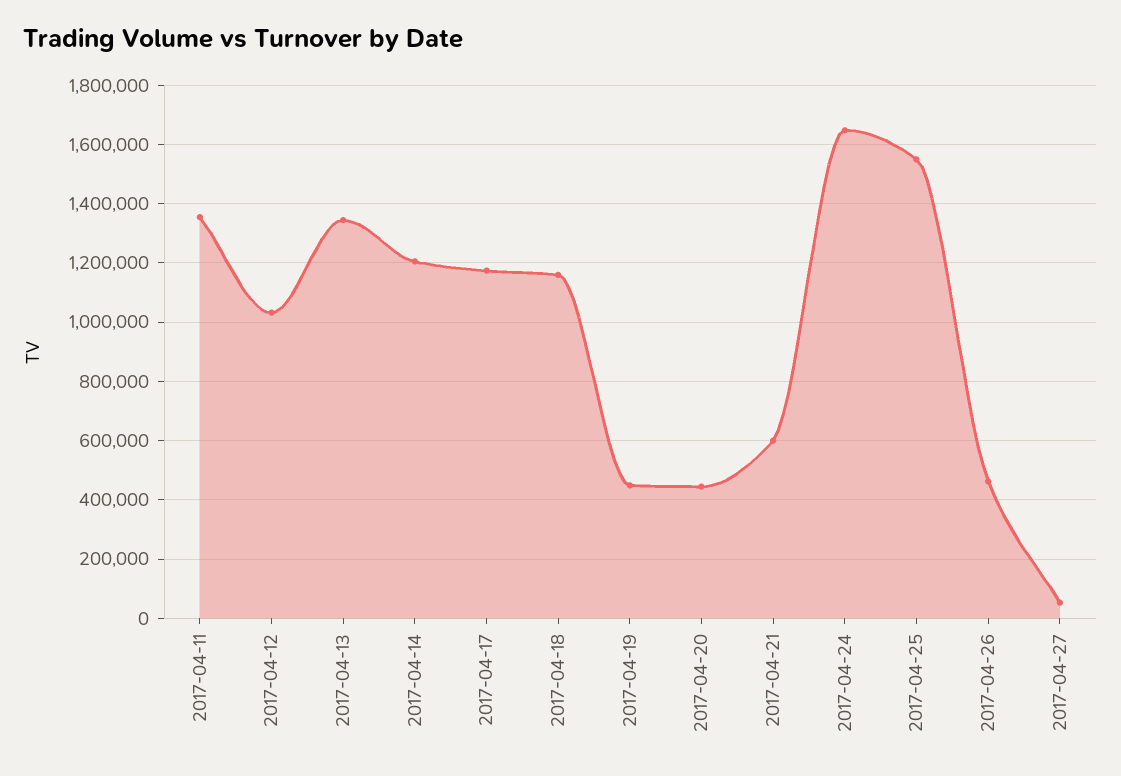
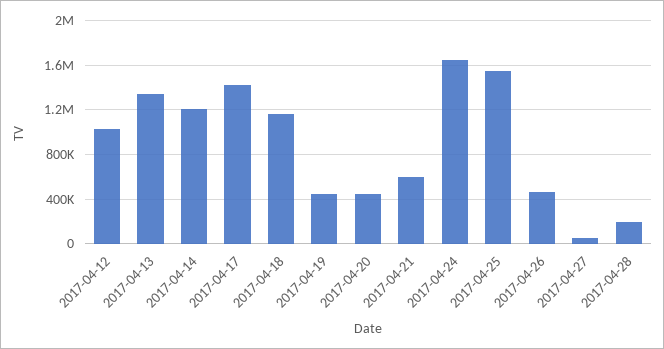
2017-04-11: 1350000 -> none
2017-04-17: 1175000 -> 1400000
2017-04-28: none -> 200000

